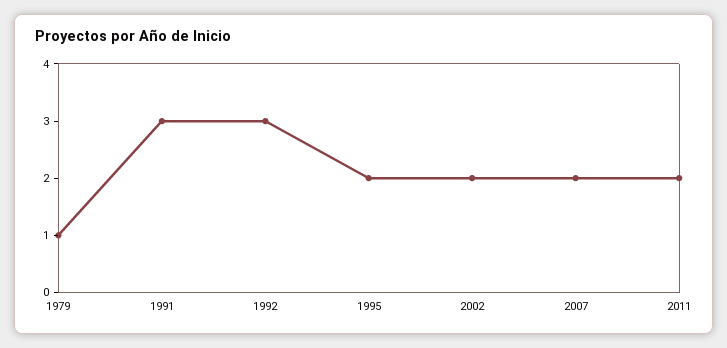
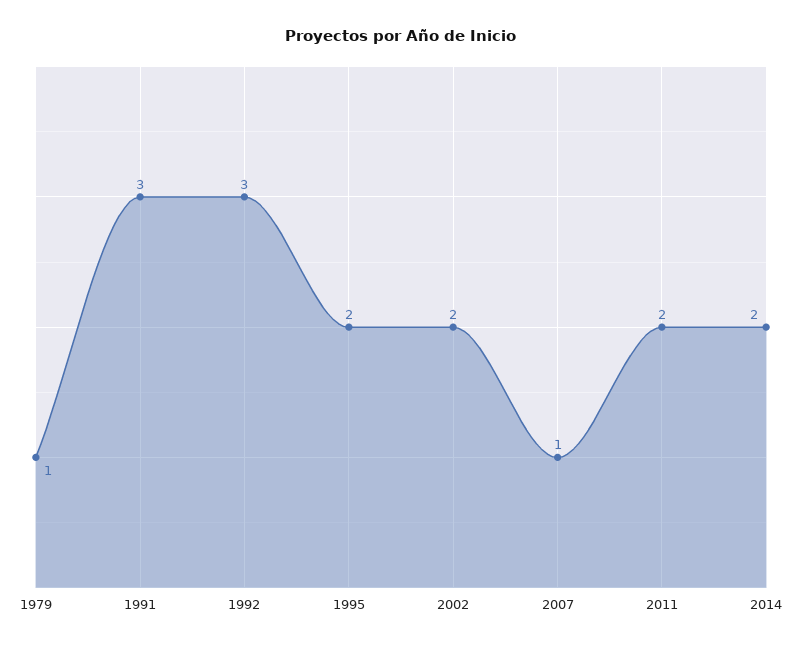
2007: 2 -> 1
2014: none -> 2

